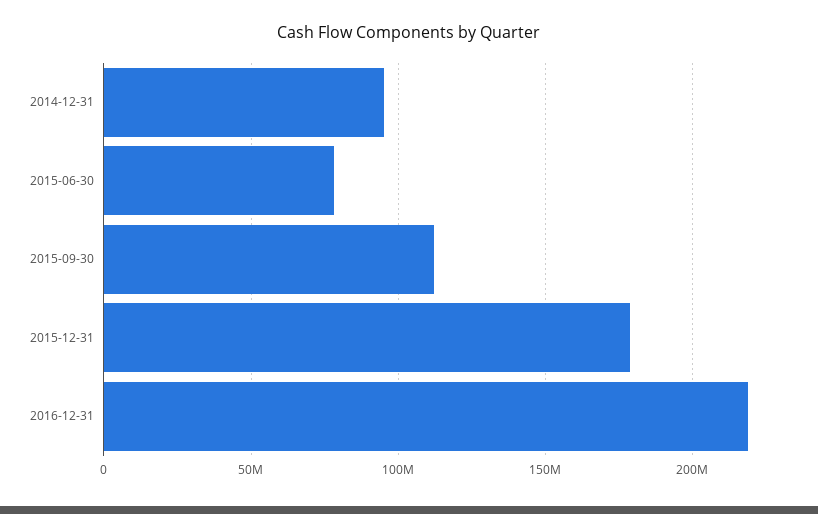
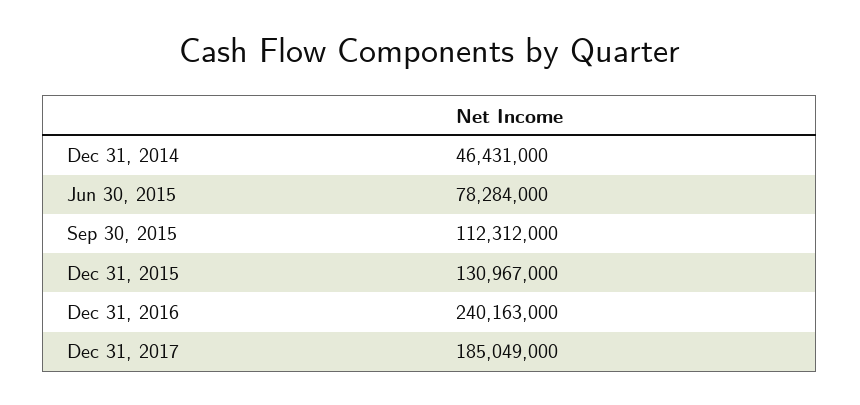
2014-12-31: 95000000 -> 46431000
2015-12-31: 180000000 -> 130967000
2016-12-31: 220000000 -> 240163000
Dec 31, 2017: none -> 185049000

